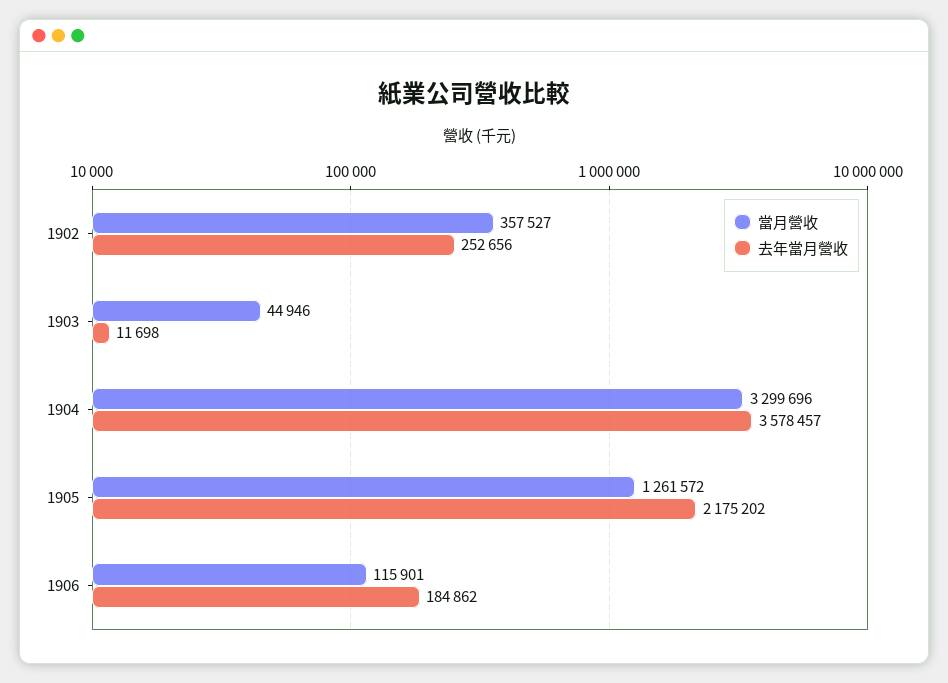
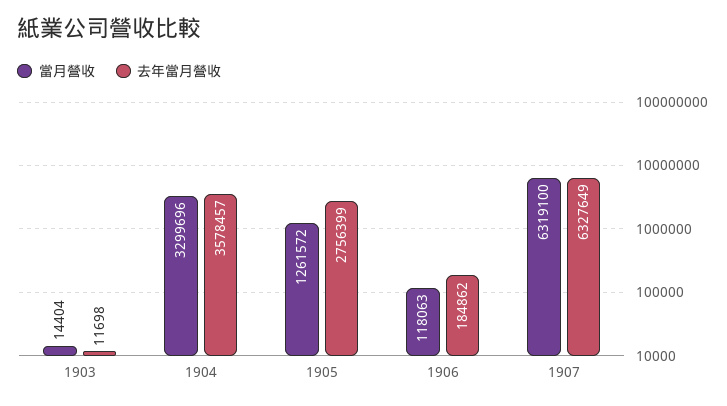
當月營收, 1902: 357527 -> none
去年當月營收, 1902: 252656 -> none
當月營收, 1903: 44946 -> 14404
去年當月營收, 1905: 2175202 -> 2756399
當月營收, 1906: 115901 -> 118063
當月營收, 1907: none -> 6319100
去年當月營收, 1907: none -> 6327649

